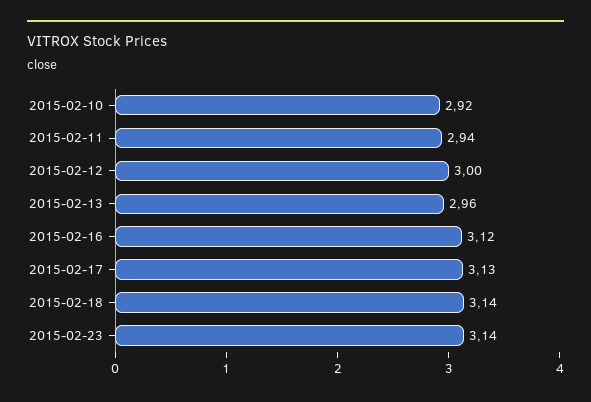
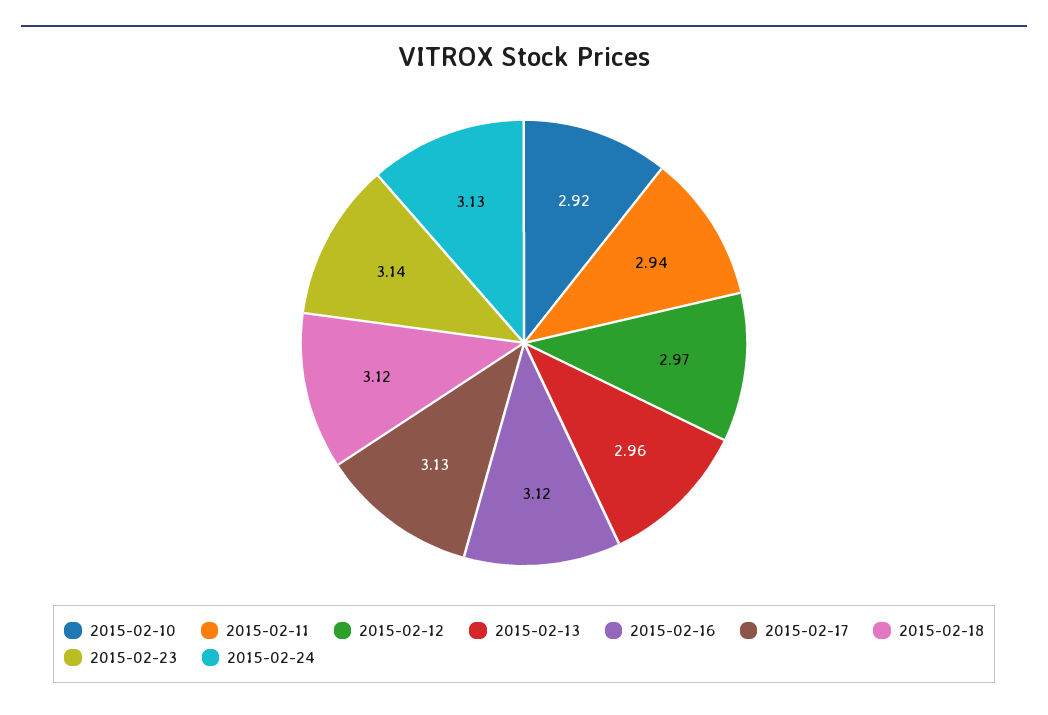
2015-02-12: 3 -> 2.97
2015-02-18: 3.14 -> 3.12
2015-02-24: none -> 3.13

